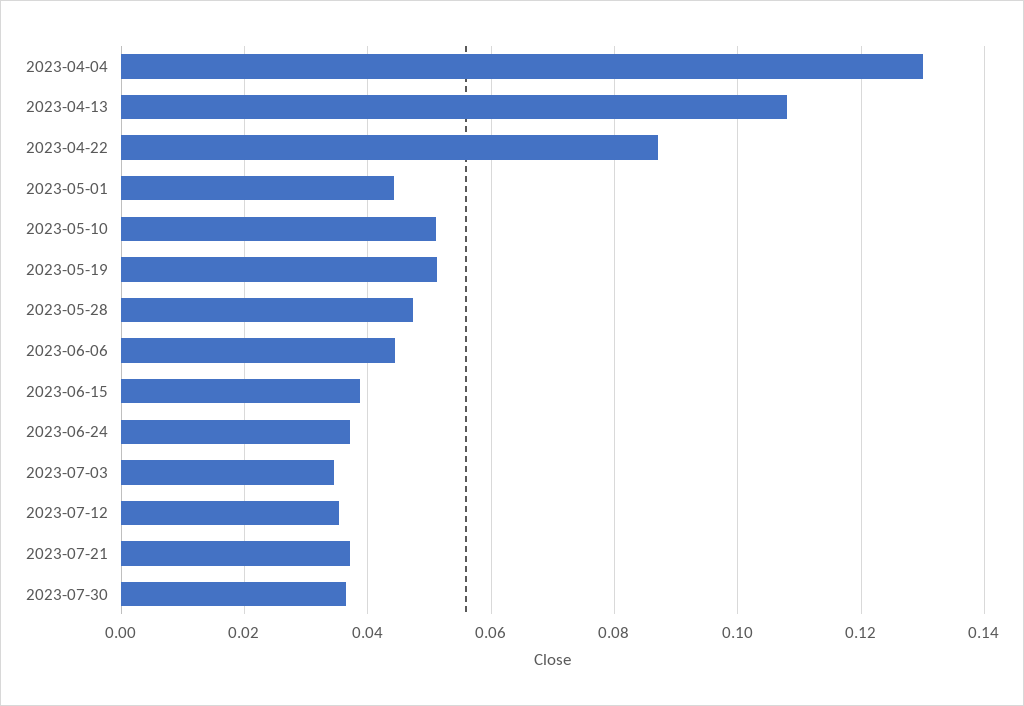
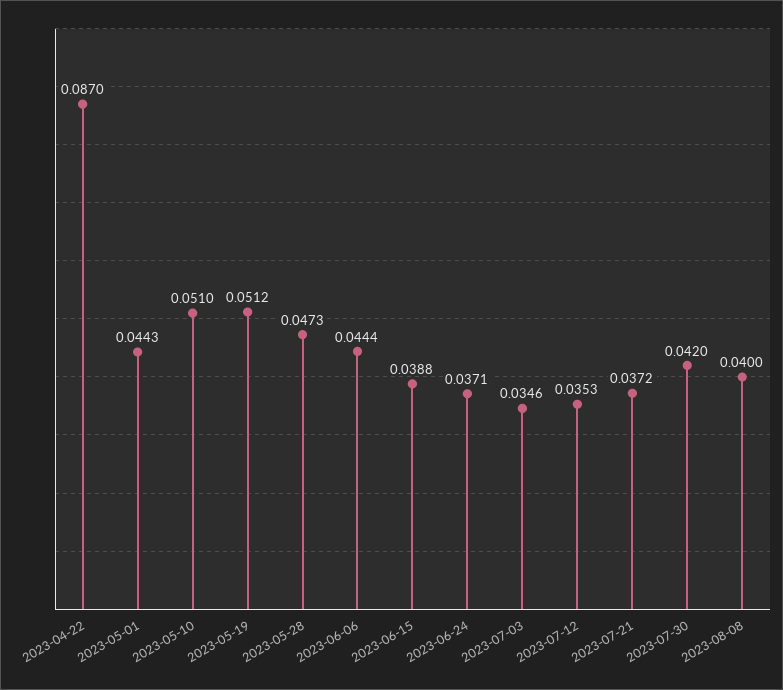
2023-04-04: 0.13 -> none
2023-04-13: 0.108 -> none
2023-07-30: 0.036 -> 0.042
2023-08-08: none -> 0.04

